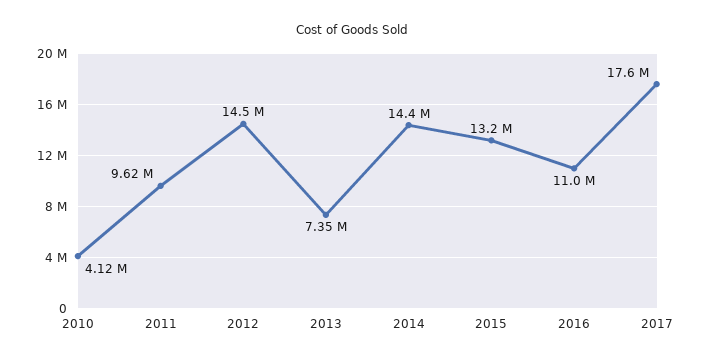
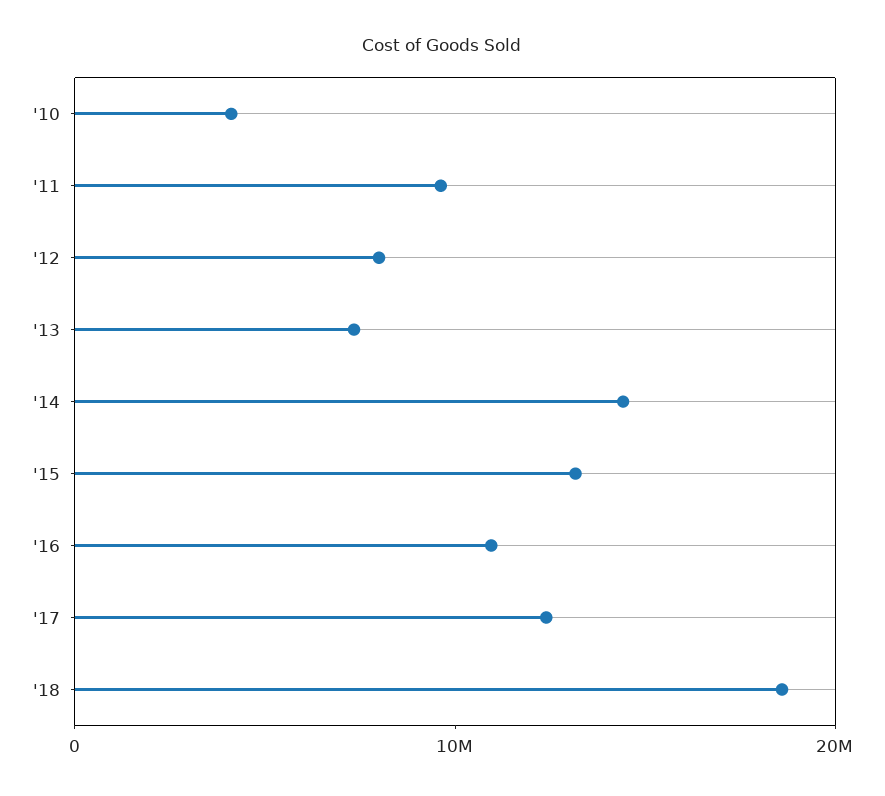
2012: 14500000 -> 8000000
2017: 17600000 -> 12000000
'18: none -> 18000000

